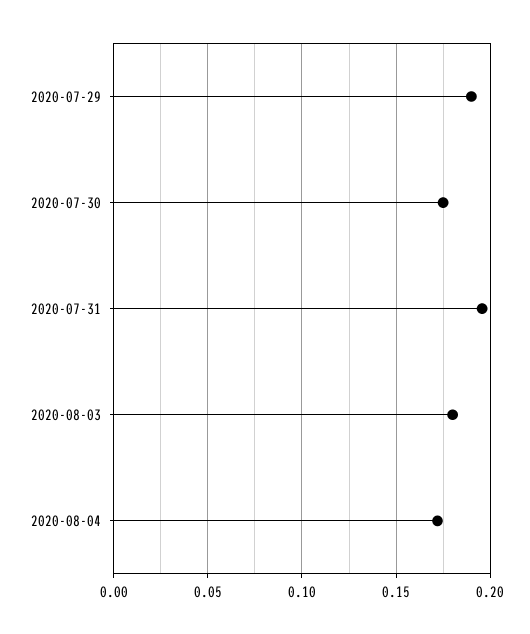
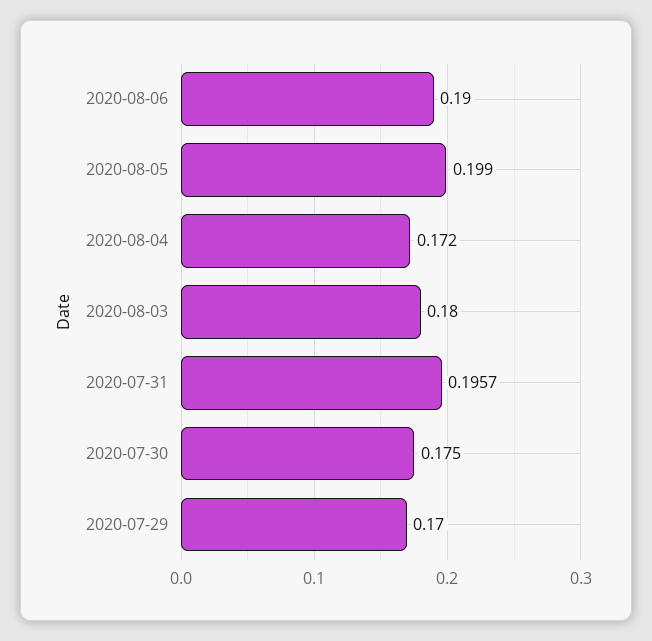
2020-07-29: 0.19 -> 0.17
2020-08-06: none -> 0.19
2020-08-05: none -> 0.199

